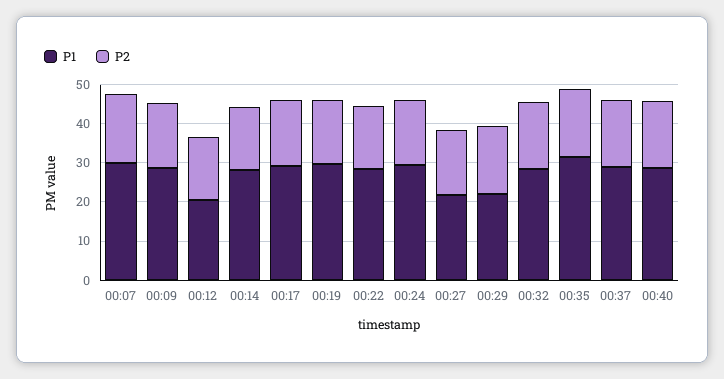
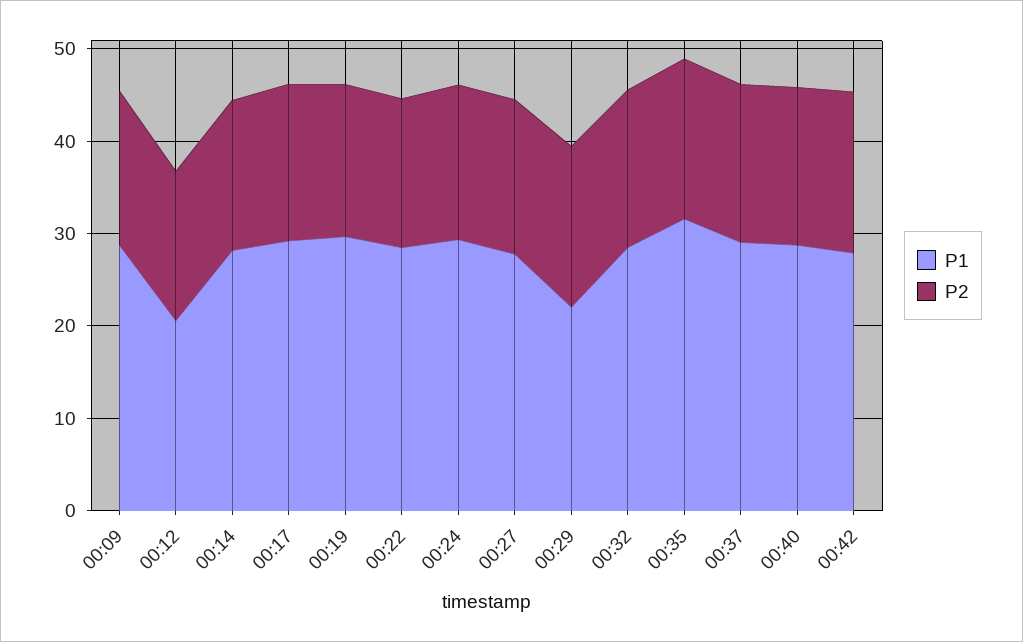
P1, 00:07: 30 -> none
P2, 00:07: 17.5 -> none
P1, 00:27: 22.5 -> 28
P1, 00:42: none -> 28
P2, 00:42: none -> 18

